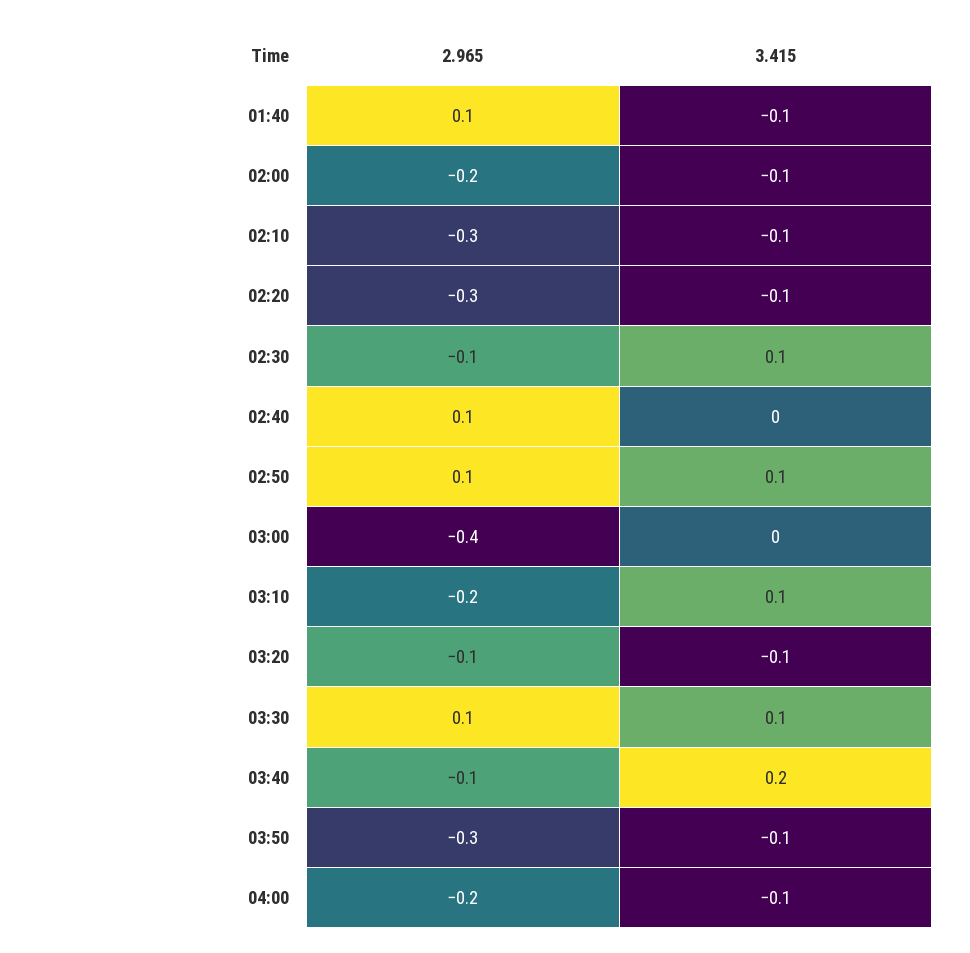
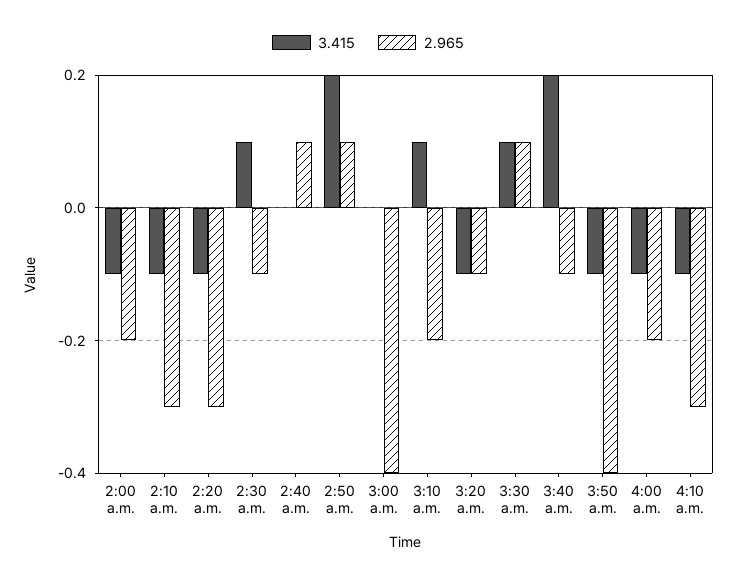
2.965, 01:40: 0.1 -> none
3.415, 01:40: -0.1 -> none
3.415, 02:50: 0.1 -> 0.2
2.965, 03:50: -0.3 -> -0.4
3.415, 4:10 a.m.: none -> -0.1
2.965, 4:10 a.m.: none -> -0.3

